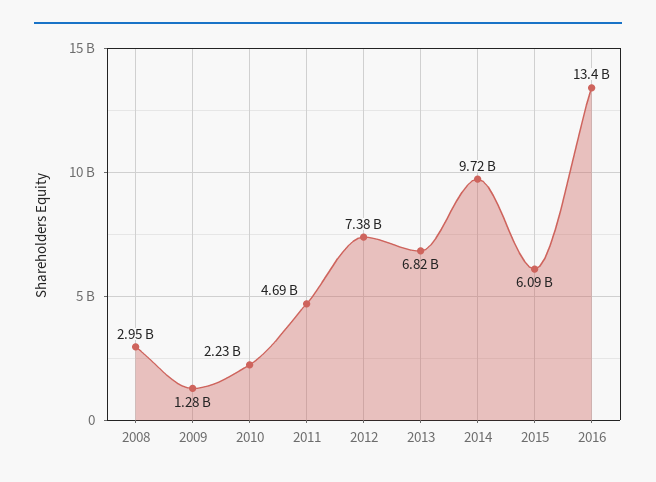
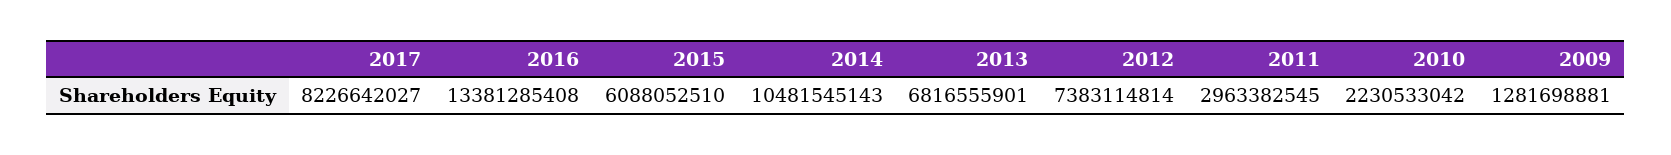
2008: 2950000000 -> none
2011: 4690000000 -> 2963382545
2014: 9720000000 -> 10481545143
2017: none -> 8226642027

